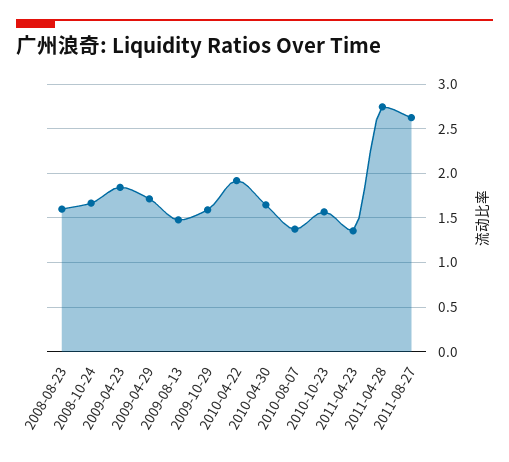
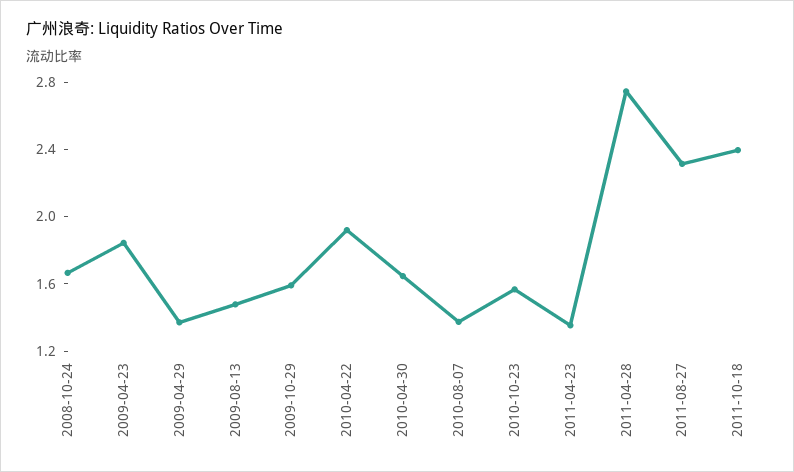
2008-08-23: 1.6 -> none
2009-04-29: 1.7 -> 1.4
2011-08-27: 2.6 -> 2.3
2011-10-18: none -> 2.4

